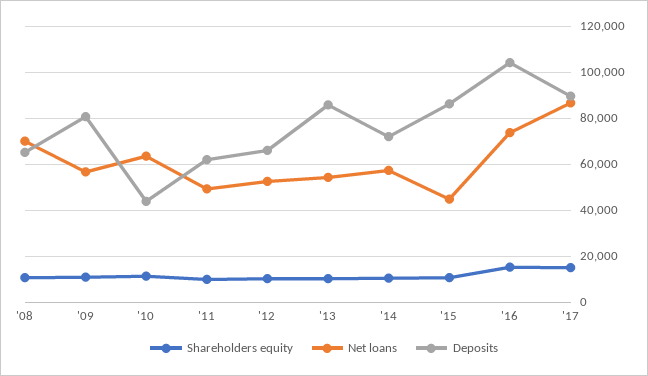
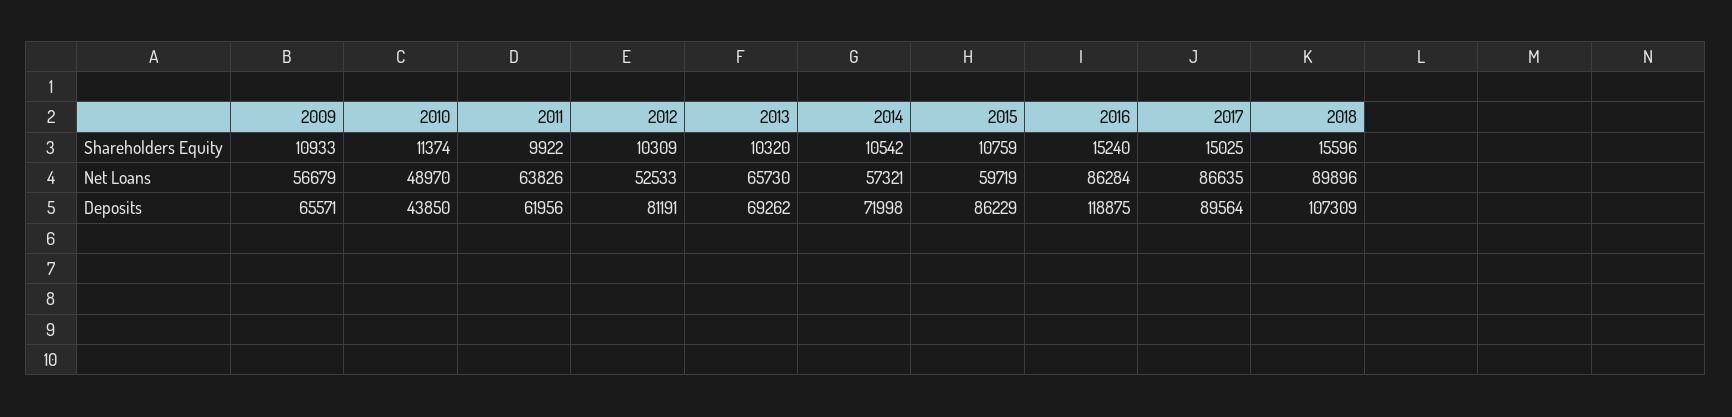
Shareholders equity, '08: 10000 -> none
Net loans, '08: 70000 -> none
Deposits, '08: 65000 -> none
Deposits, '09: 80000 -> 65571
Net loans, '10: 65000 -> 48970
Net loans, '11: 50000 -> 63826
Deposits, '12: 65000 -> 81191
Net loans, '13: 55000 -> 65730
Deposits, '13: 85000 -> 69262
Net loans, '15: 45000 -> 59719
Net loans, '16: 75000 -> 86284
Deposits, '16: 105000 -> 118875
Shareholders equity, 2018: none -> 15596
Net loans, 2018: none -> 89896
Deposits, 2018: none -> 107309

